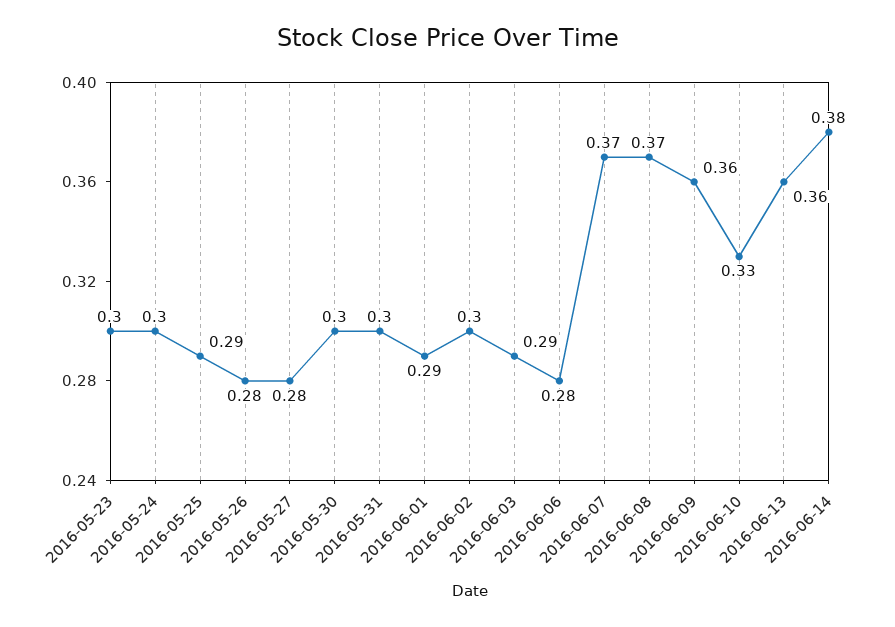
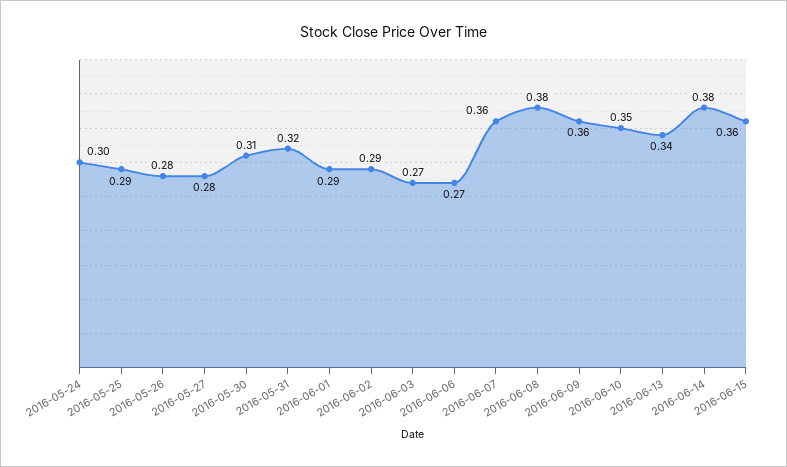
2016-05-23: 0.3 -> none
2016-05-30: 0.3 -> 0.31
2016-05-31: 0.3 -> 0.32
2016-06-02: 0.3 -> 0.29
2016-06-03: 0.29 -> 0.27
2016-06-06: 0.28 -> 0.27
2016-06-07: 0.37 -> 0.36
2016-06-08: 0.37 -> 0.38
2016-06-10: 0.33 -> 0.35
2016-06-13: 0.36 -> 0.34
2016-06-15: none -> 0.36

